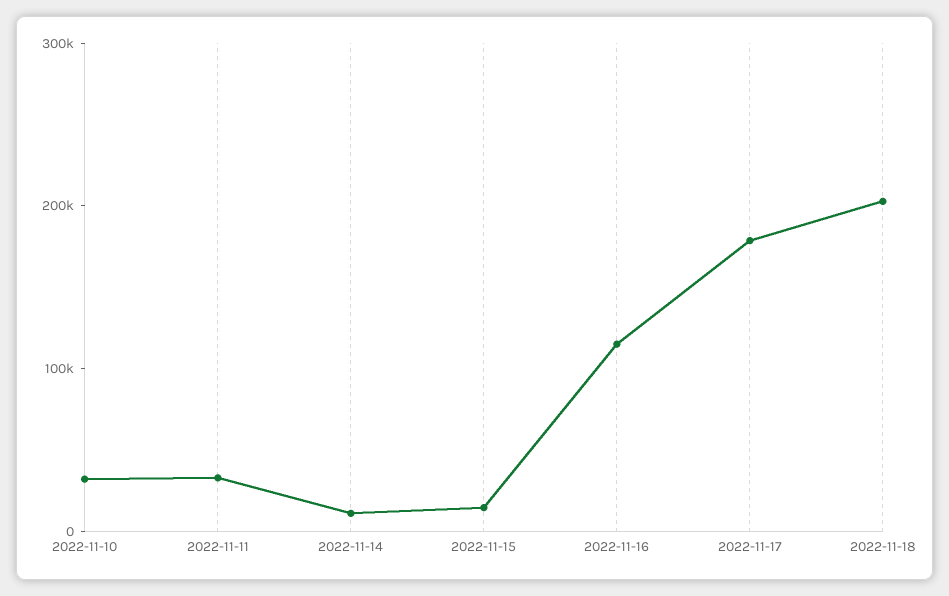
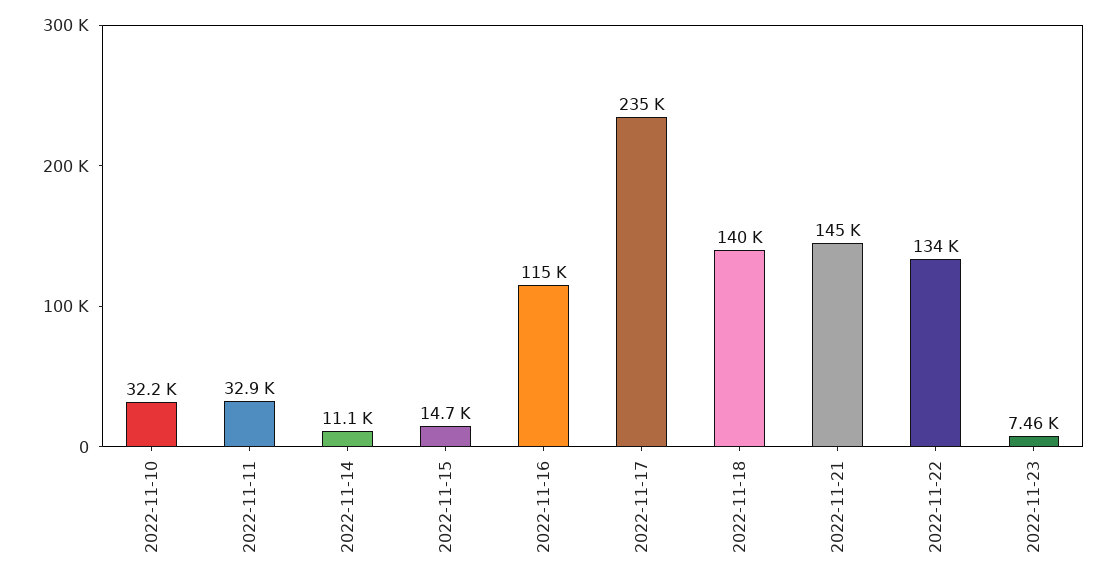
2022-11-17: 180000 -> 235000
2022-11-18: 200000 -> 140000
2022-11-21: none -> 145000
2022-11-22: none -> 134000
2022-11-23: none -> 7460

